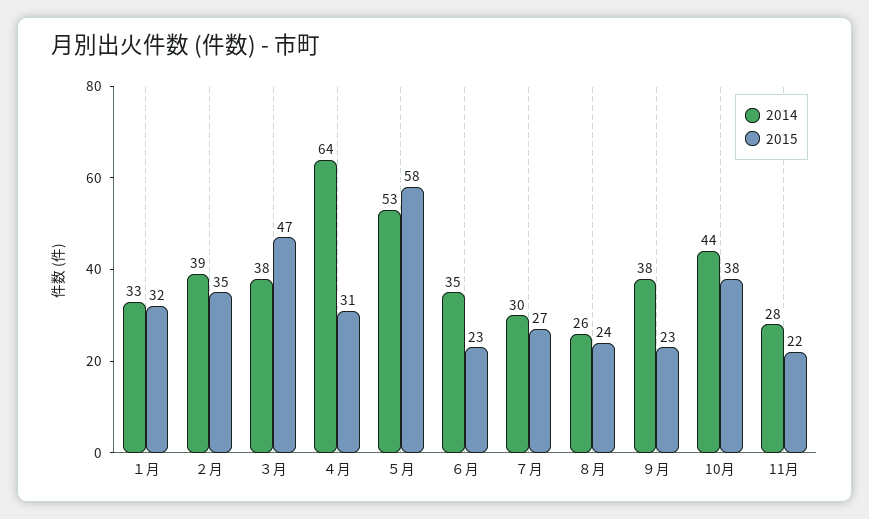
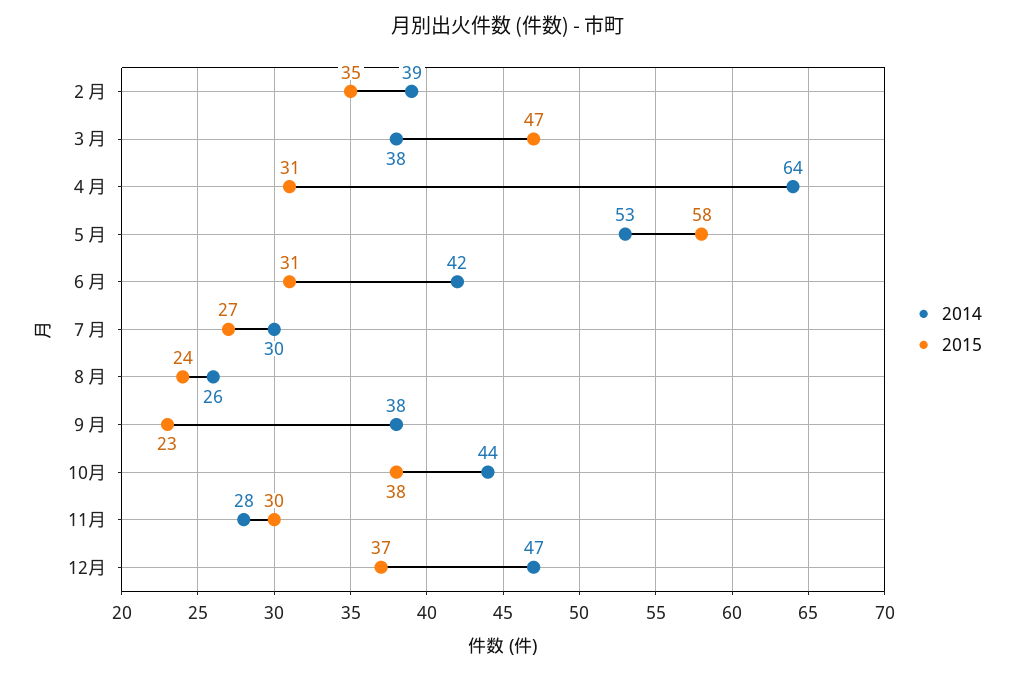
2014, １月: 33 -> none
2015, １月: 32 -> none
2014, ６月: 35 -> 42
2015, ６月: 23 -> 31
2015, 11月: 22 -> 30
2014, 12月: none -> 47
2015, 12月: none -> 37

